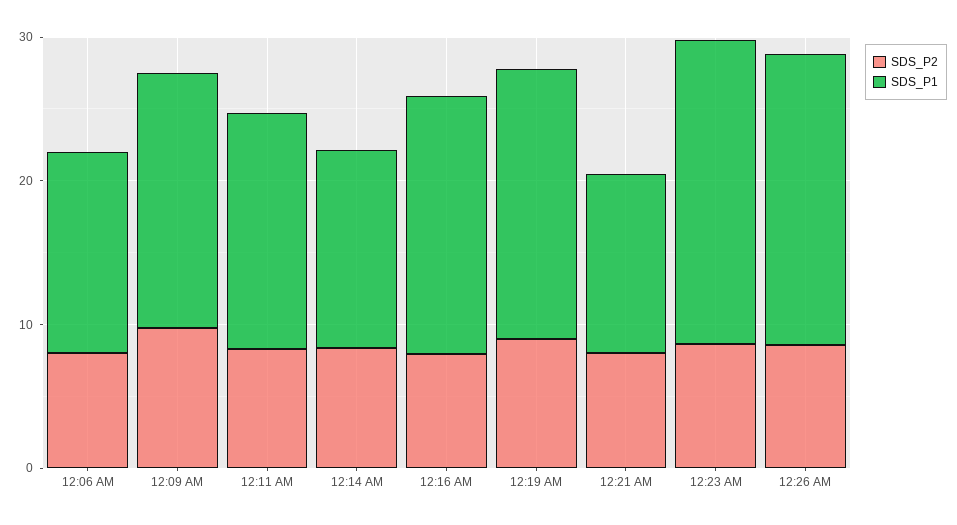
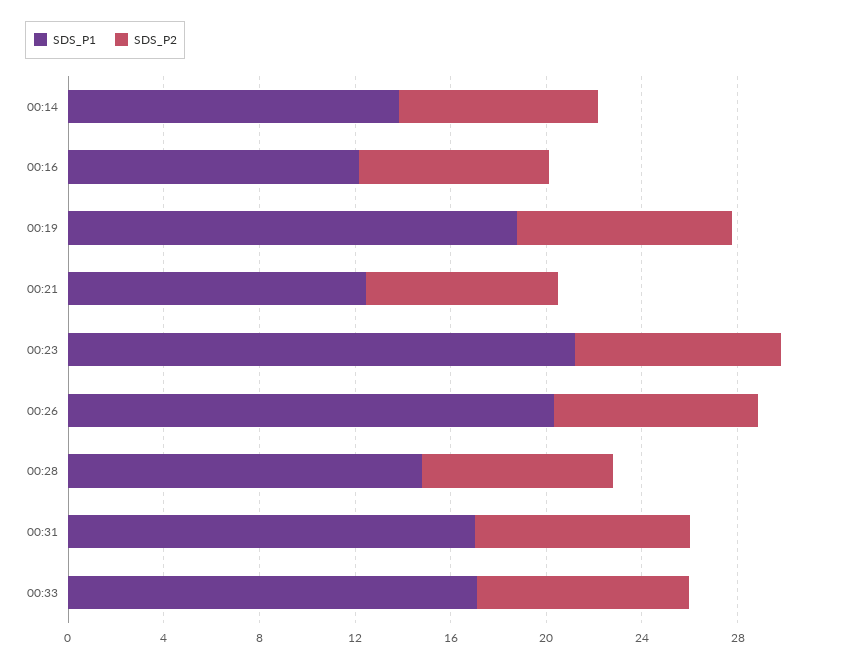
SDS_P2, 12:06 AM: 8 -> none
SDS_P1, 12:06 AM: 14 -> none
SDS_P2, 12:09 AM: 10 -> none
SDS_P1, 12:09 AM: 18 -> none
SDS_P2, 12:11 AM: 8 -> none
SDS_P1, 12:11 AM: 16 -> none
SDS_P1, 12:16 AM: 18 -> 12
SDS_P1, 00:28: none -> 15
SDS_P2, 00:28: none -> 8
SDS_P1, 00:31: none -> 17
SDS_P2, 00:31: none -> 9
SDS_P1, 00:33: none -> 17
SDS_P2, 00:33: none -> 9

